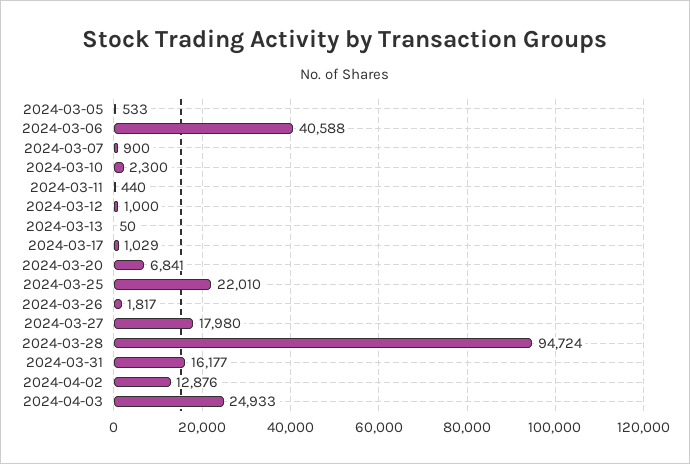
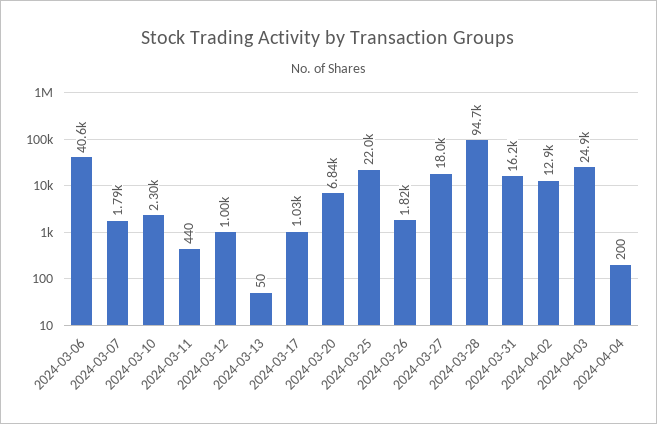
2024-03-05: 533 -> none
2024-03-07: 900 -> 1790
2024-04-04: none -> 200

